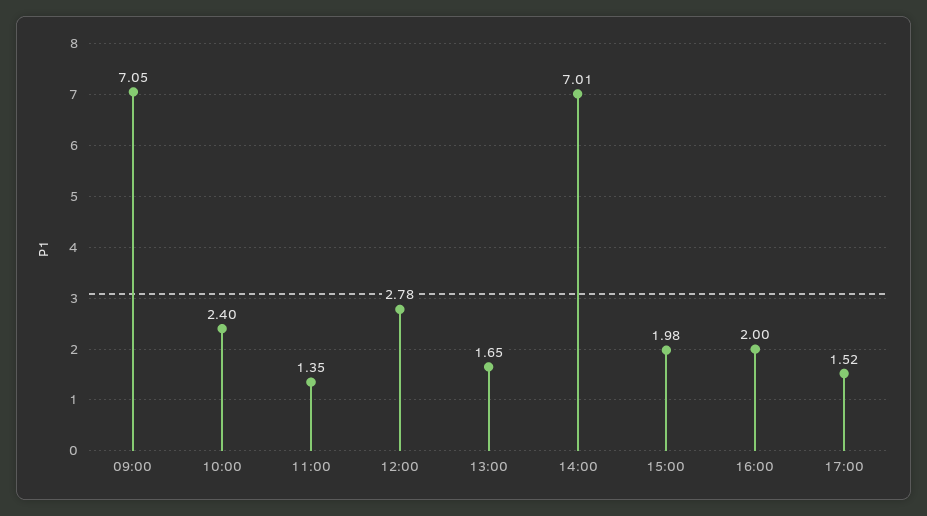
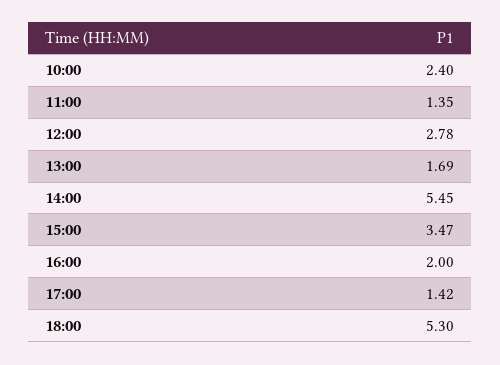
09:00: 7.05 -> none
13:00: 1.65 -> 1.69
14:00: 7.01 -> 5.45
15:00: 1.98 -> 3.47
17:00: 1.52 -> 1.42
18:00: none -> 5.3

